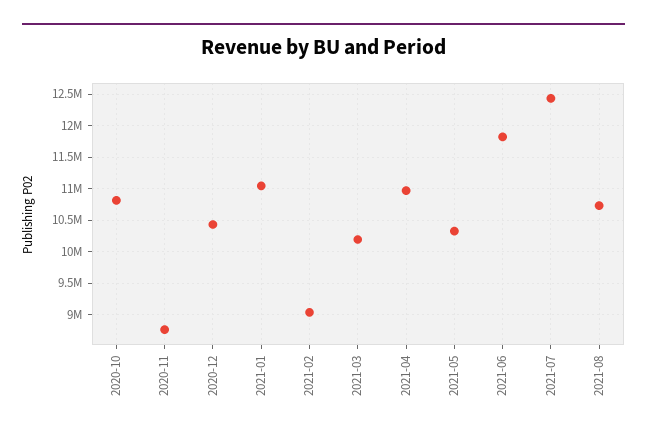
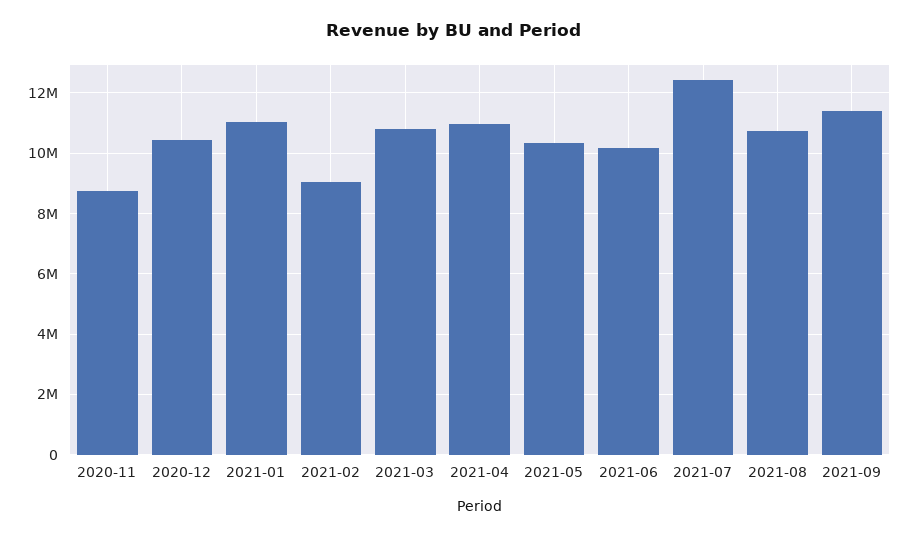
2020-10: 10800000 -> none
2021-03: 10200000 -> 10800000
2021-06: 11800000 -> 10200000
2021-09: none -> 11400000

